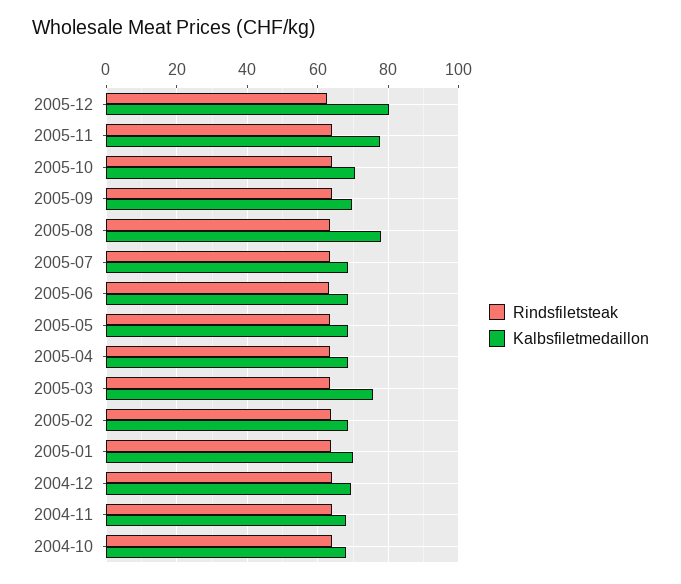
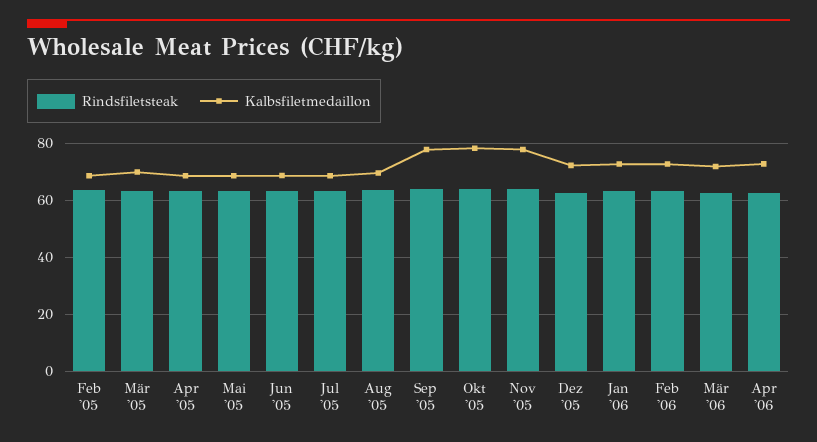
Kalbsfiletmedaillon, 2005-12: 80 -> 72.5
Kalbsfiletmedaillon, 2005-10: 70 -> 77.5
Kalbsfiletmedaillon, 2005-09: 70 -> 77.5
Kalbsfiletmedaillon, 2005-08: 78 -> 70
Kalbsfiletmedaillon, 2005-03: 76 -> 70
Rindsfiletsteak, 2005-01: 64 -> none
Kalbsfiletmedaillon, 2005-01: 70 -> none
Rindsfiletsteak, 2004-12: 64 -> none
Kalbsfiletmedaillon, 2004-12: 70 -> none
Rindsfiletsteak, 2004-11: 64 -> none
Kalbsfiletmedaillon, 2004-11: 68 -> none
Rindsfiletsteak, 2004-10: 64 -> none
Kalbsfiletmedaillon, 2004-10: 68 -> none
Rindsfiletsteak, Jan '06: none -> 62.5
Kalbsfiletmedaillon, Jan '06: none -> 72.5
Rindsfiletsteak, Feb '06: none -> 62.5
Kalbsfiletmedaillon, Feb '06: none -> 72.5
Rindsfiletsteak, Mär '06: none -> 62.5
Kalbsfiletmedaillon, Mär '06: none -> 72.5
Rindsfiletsteak, Apr '06: none -> 62.5
Kalbsfiletmedaillon, Apr '06: none -> 72.5

